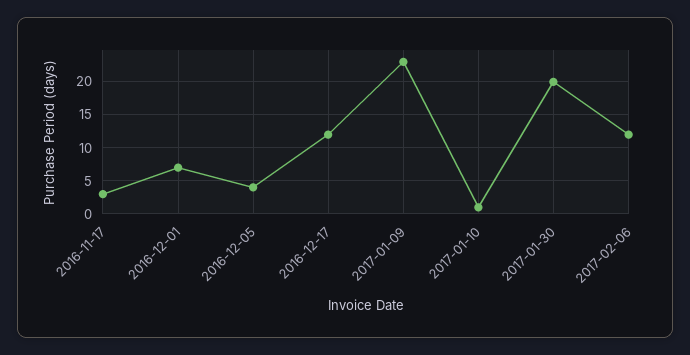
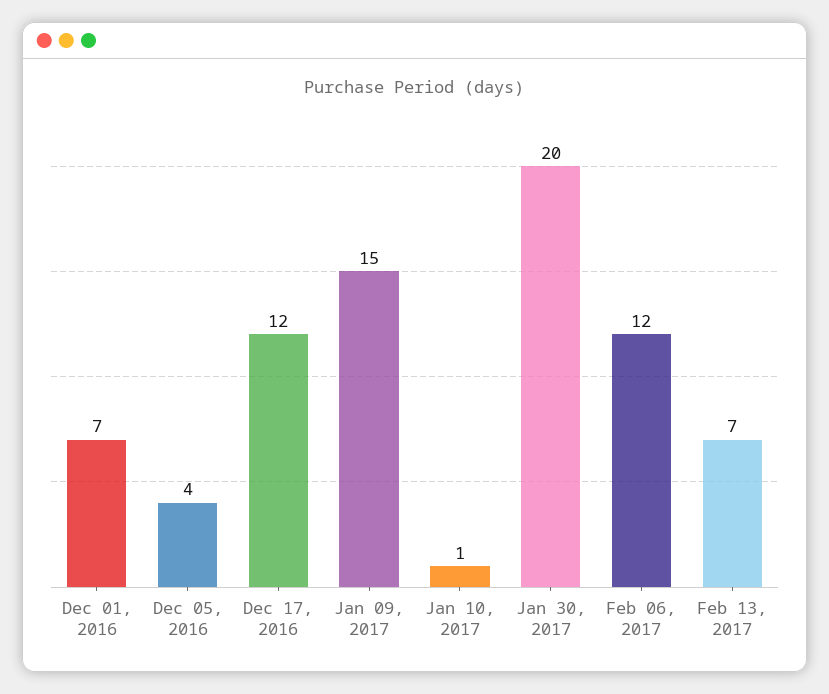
2016-11-17: 3 -> none
2017-01-09: 23 -> 15
Feb 13, 2017: none -> 7

